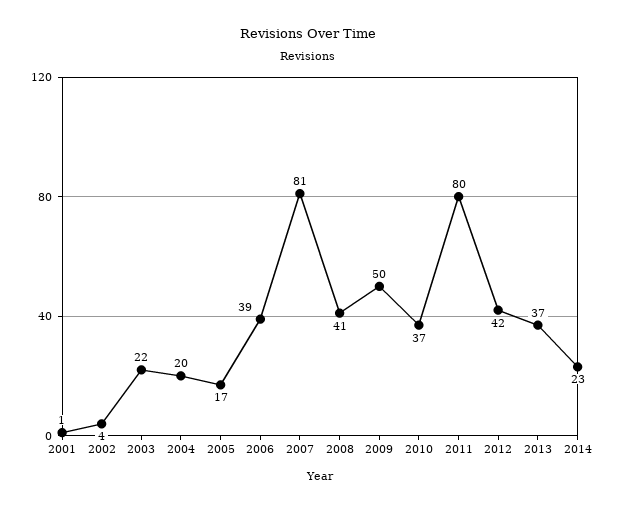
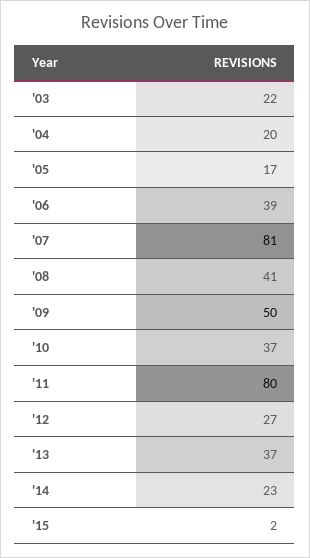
2001: 1 -> none
2002: 4 -> none
2012: 42 -> 27
'15: none -> 2

